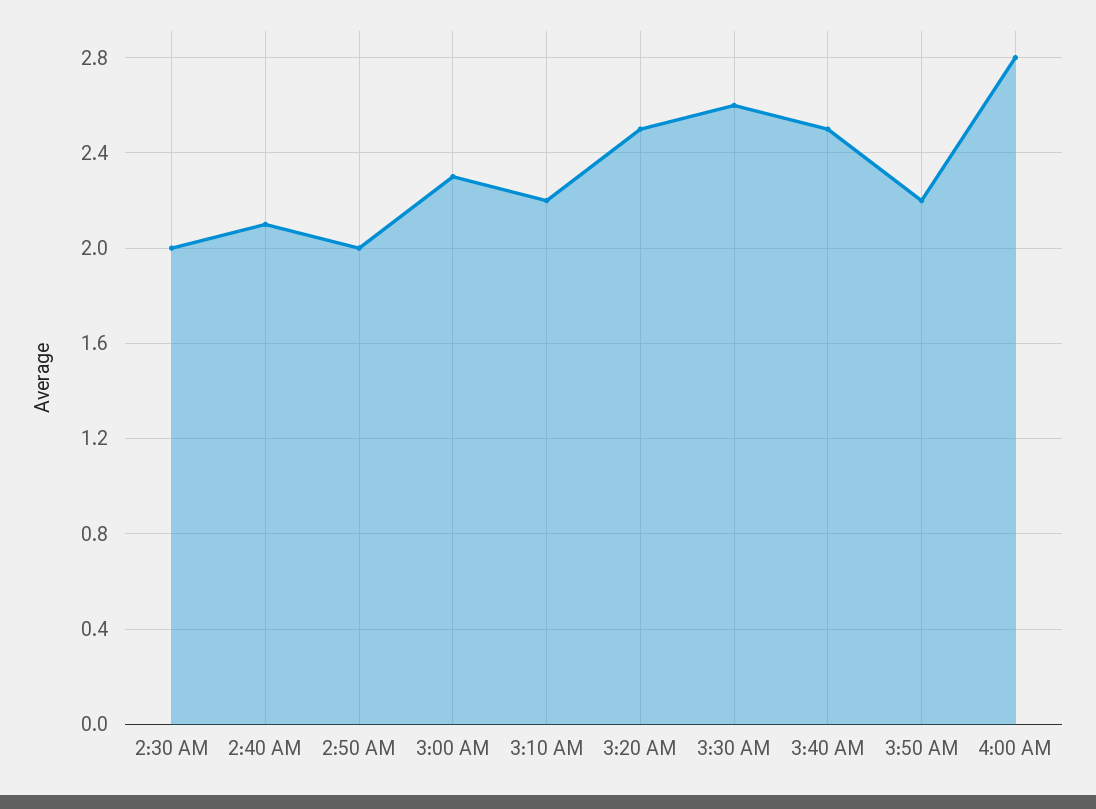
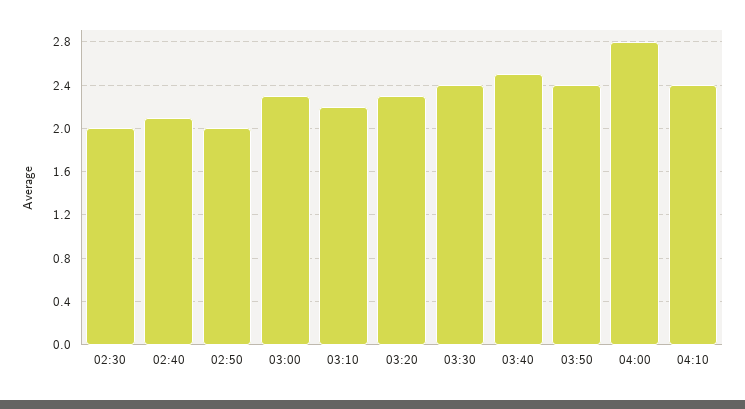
3:20 AM: 2.5 -> 2.3
3:30 AM: 2.6 -> 2.4
3:50 AM: 2.2 -> 2.4
04:10: none -> 2.4

